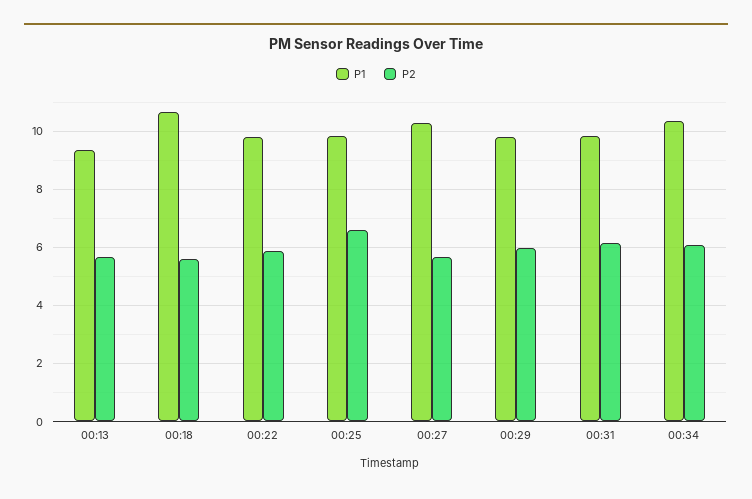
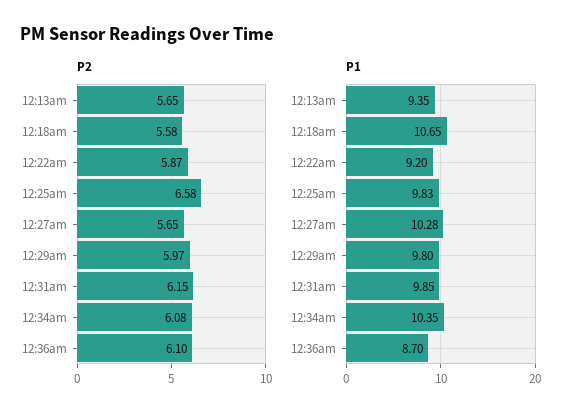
P1, 00:22: 9.75 -> 9.2
P2, 12:36am: none -> 6.1
P1, 12:36am: none -> 8.7

